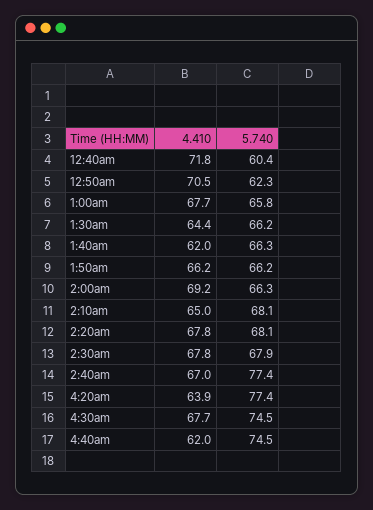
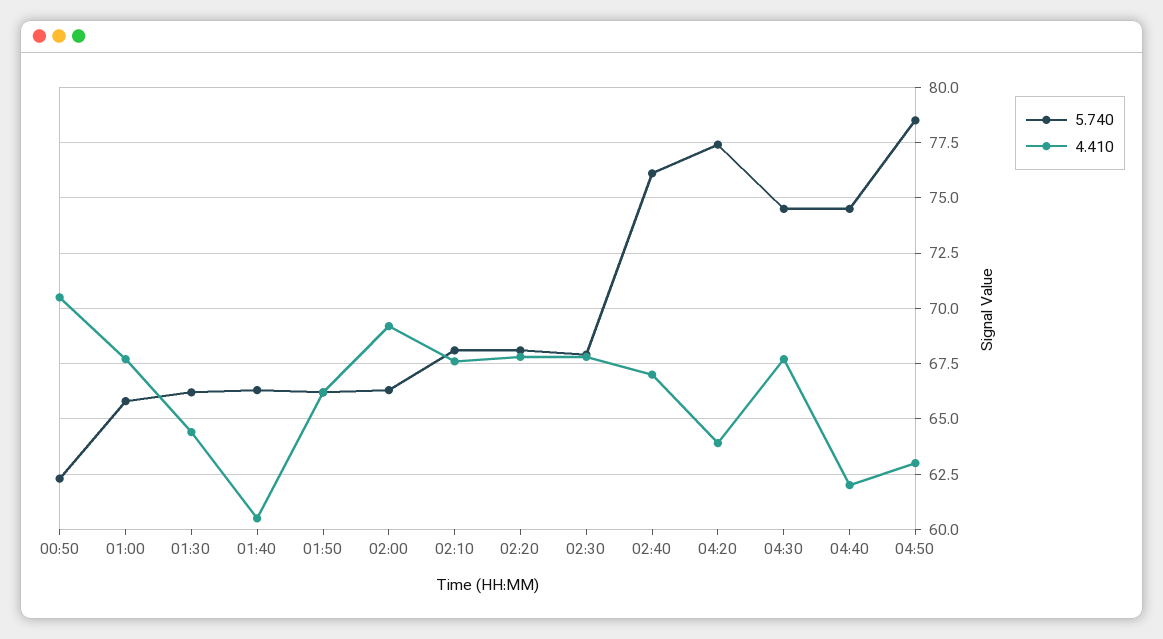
4.410, 12:40am: 71.8 -> none
5.740, 12:40am: 60.4 -> none
4.410, 1:40am: 62 -> 60.5
4.410, 2:10am: 65 -> 67.5
5.740, 2:40am: 77.4 -> 76
5.740, 04:50: none -> 78.5
4.410, 04:50: none -> 63

